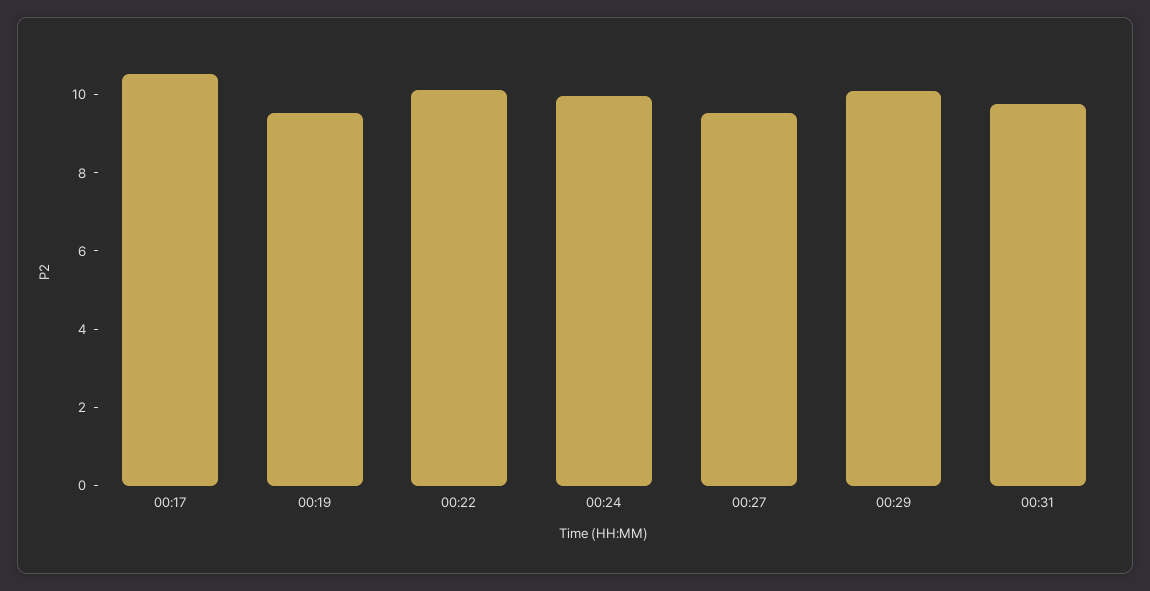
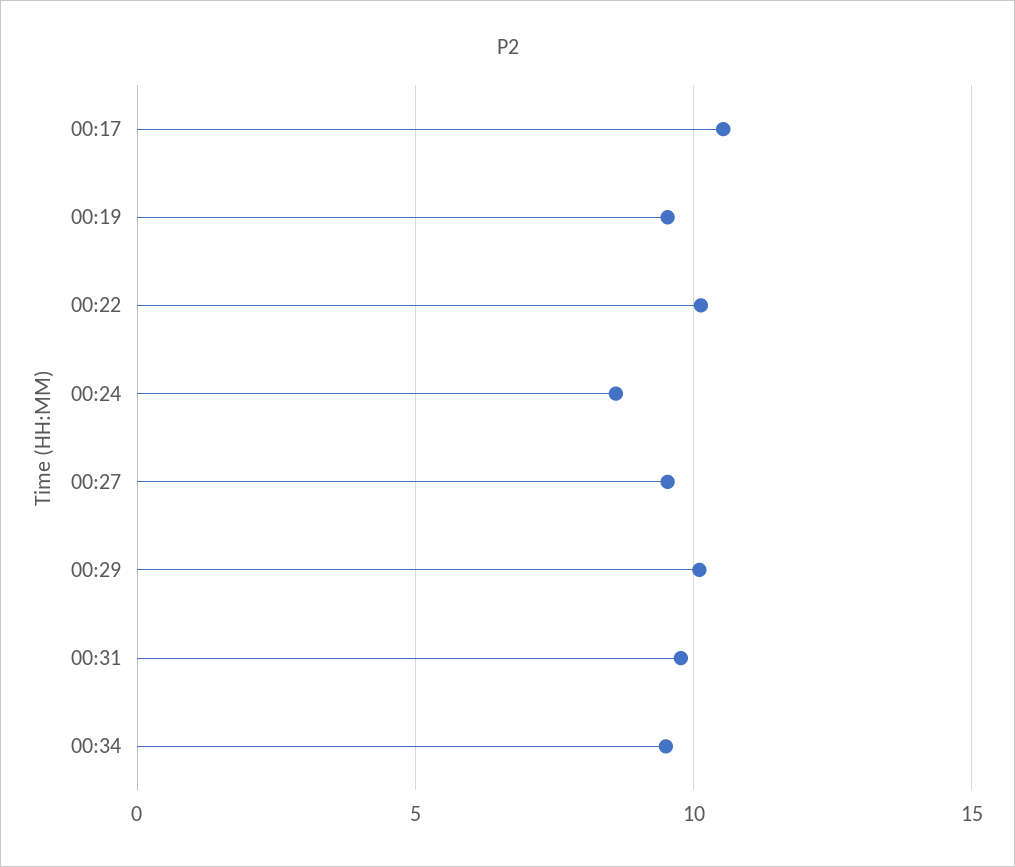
00:24: 10 -> 8.5
00:34: none -> 9.5

